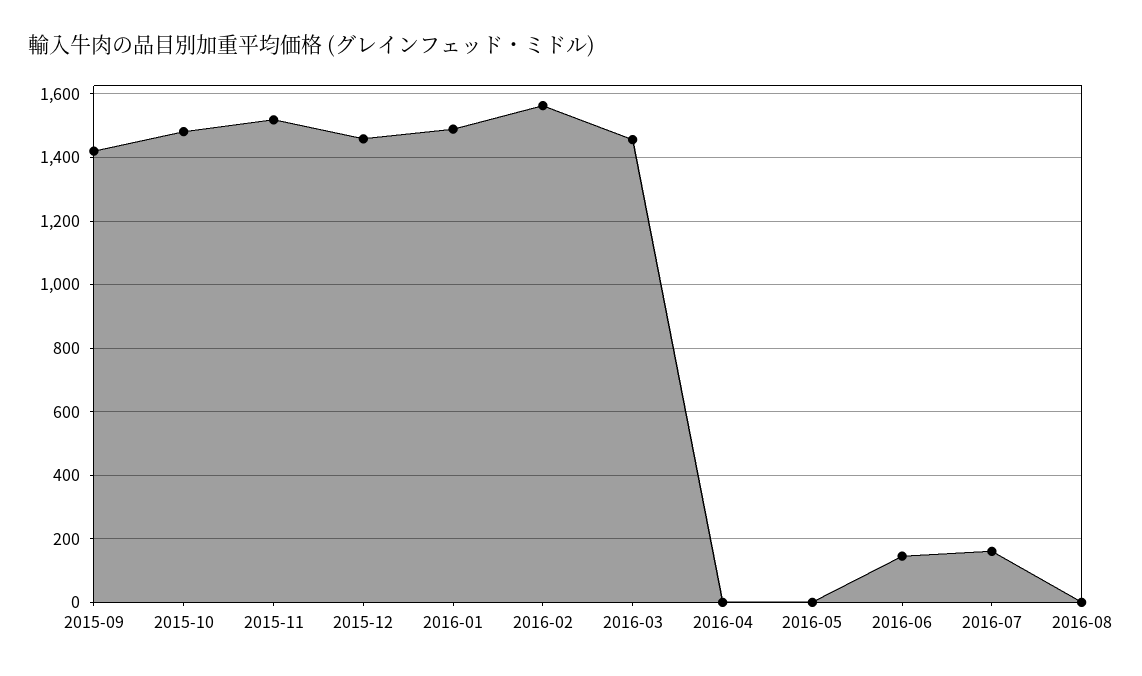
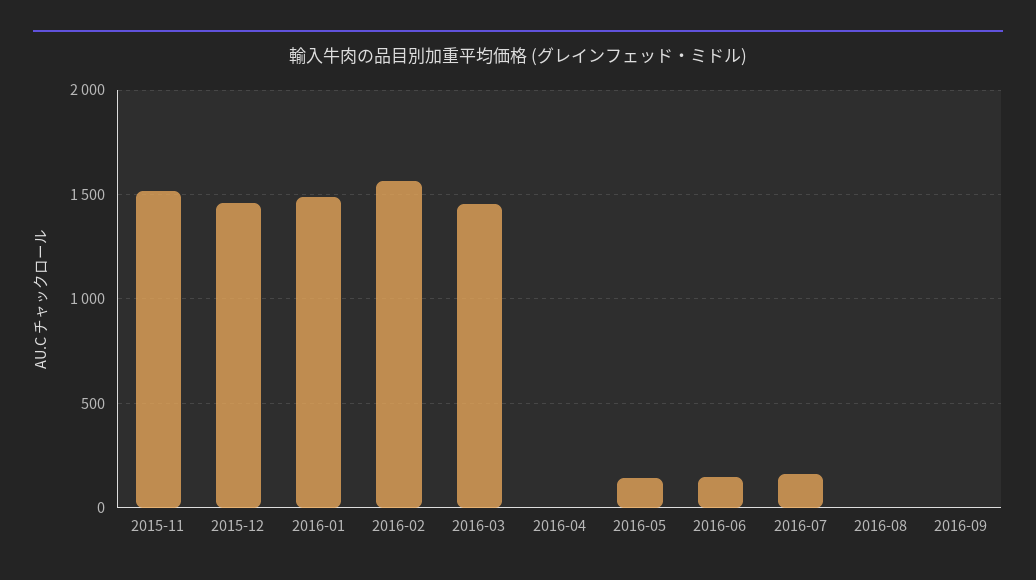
2015-09: 1420 -> none
2015-10: 1480 -> none
2016-05: 0 -> 150
2016-09: none -> 0

